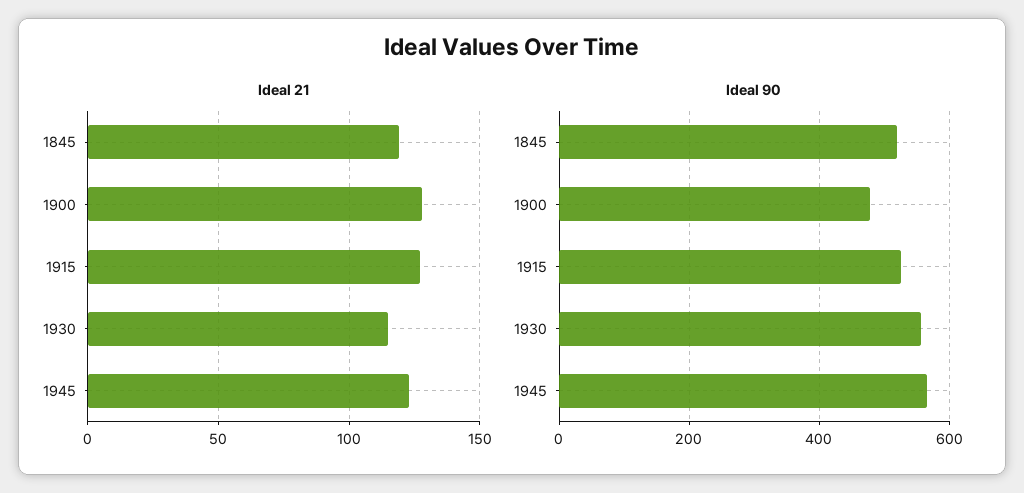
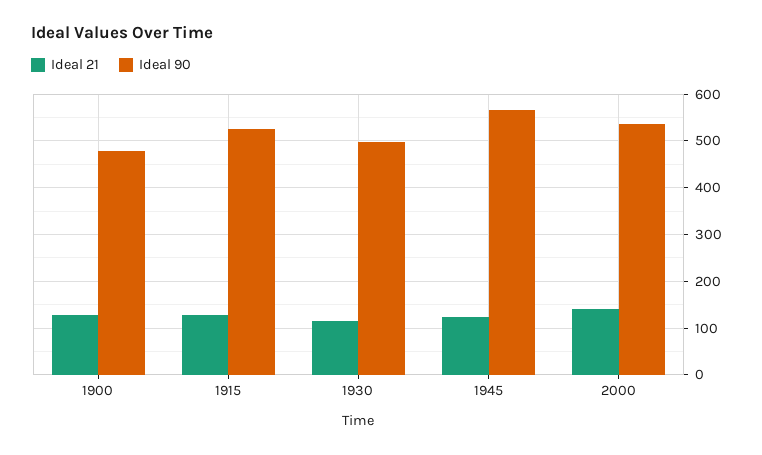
Ideal 21, 1845: 120 -> none
Ideal 90, 1845: 520 -> none
Ideal 90, 1930: 560 -> 500
Ideal 21, 2000: none -> 140
Ideal 90, 2000: none -> 540

